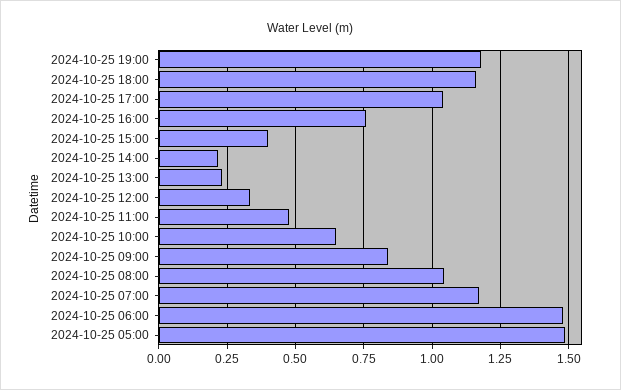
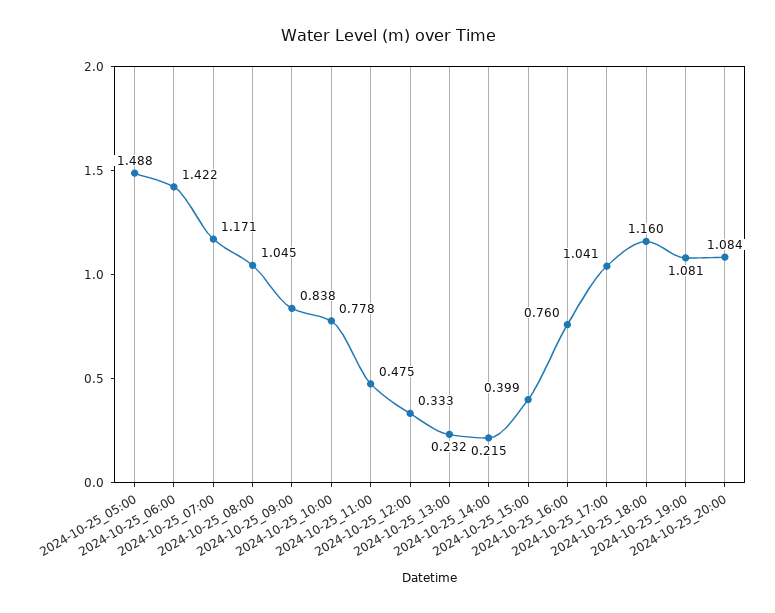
2024-10-25 19:00: 1.175 -> 1.081
2024-10-25 10:00: 0.65 -> 0.778
2024-10-25 06:00: 1.475 -> 1.422
2024-10-25_20:00: none -> 1.084

